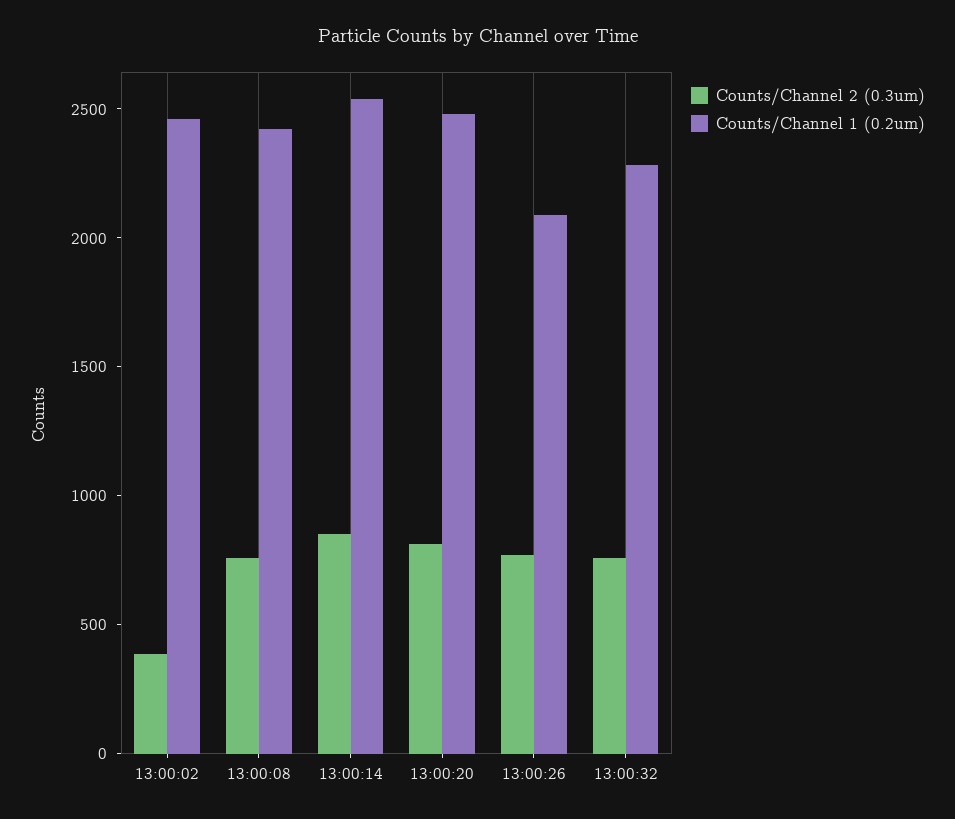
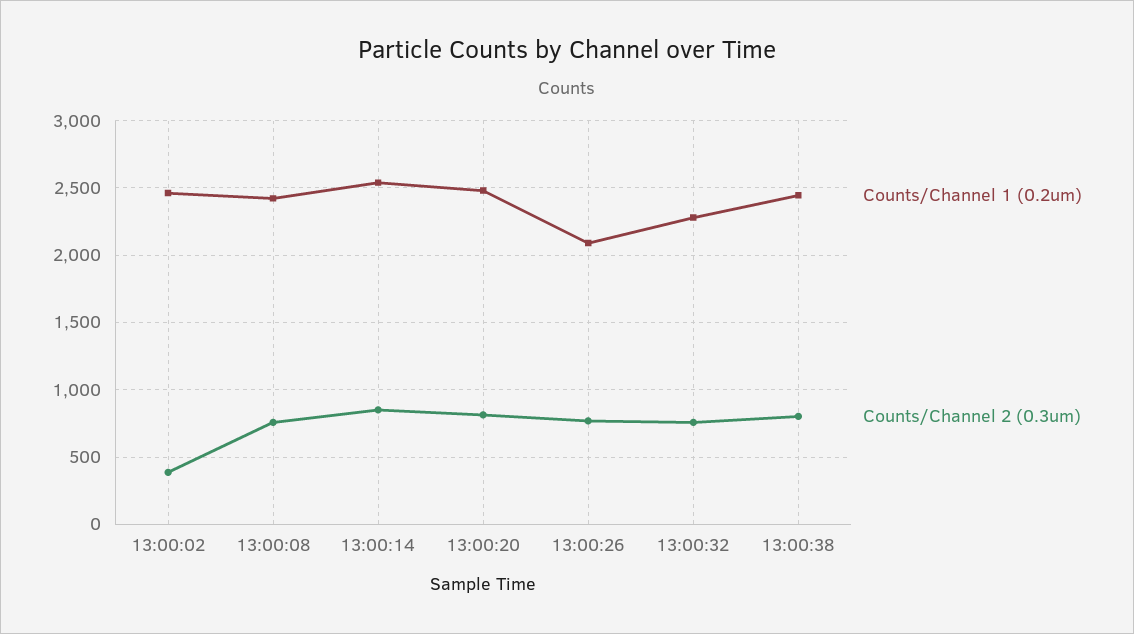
Counts/Channel 1 (0.2um), 13:00:38: none -> 2450
Counts/Channel 2 (0.3um), 13:00:38: none -> 800

